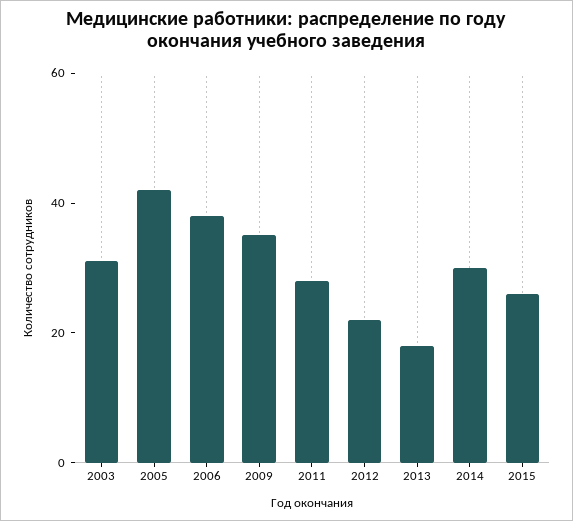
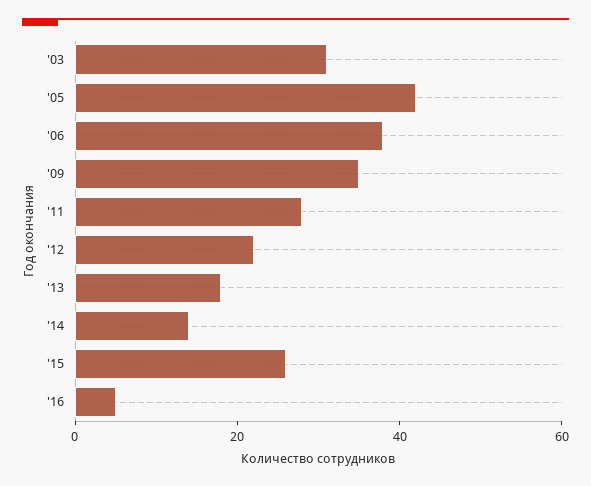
2014: 30 -> 15
'16: none -> 5

